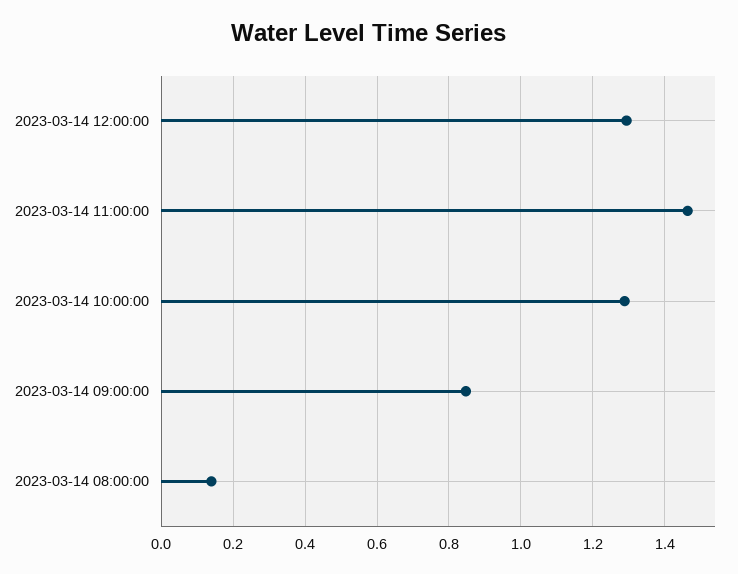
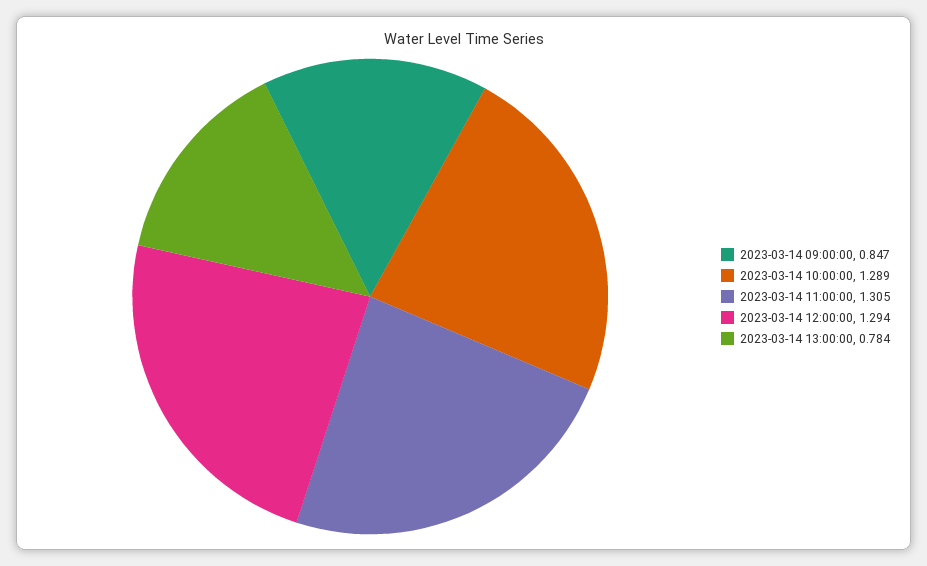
2023-03-14 11:00:00: 1.46 -> 1.305
2023-03-14 08:00:00: 0.14 -> none
2023-03-14 13:00:00: none -> 0.784

